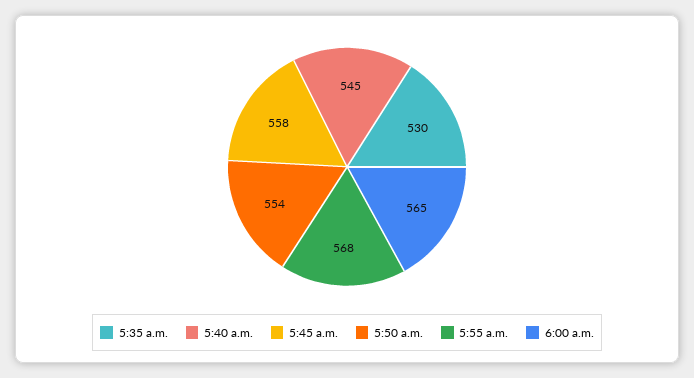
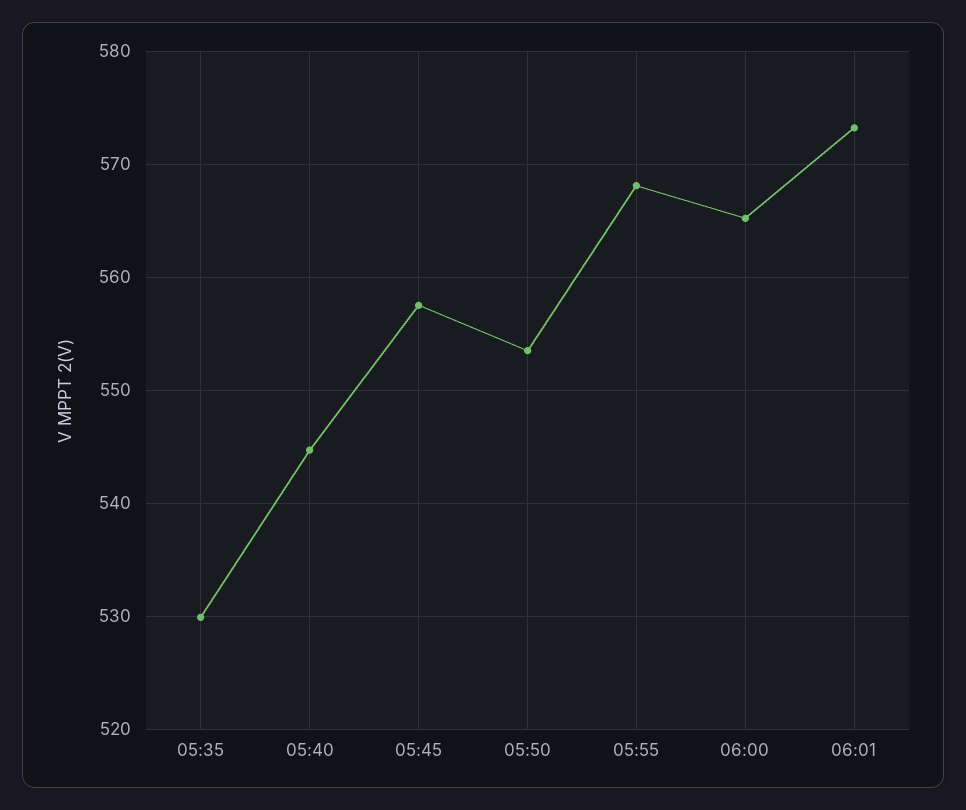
06:01: none -> 573

